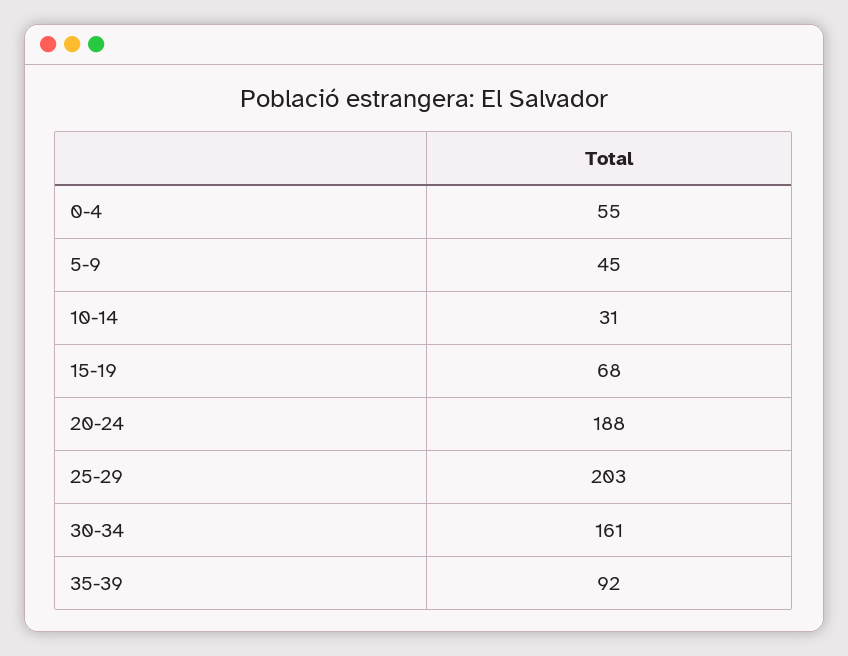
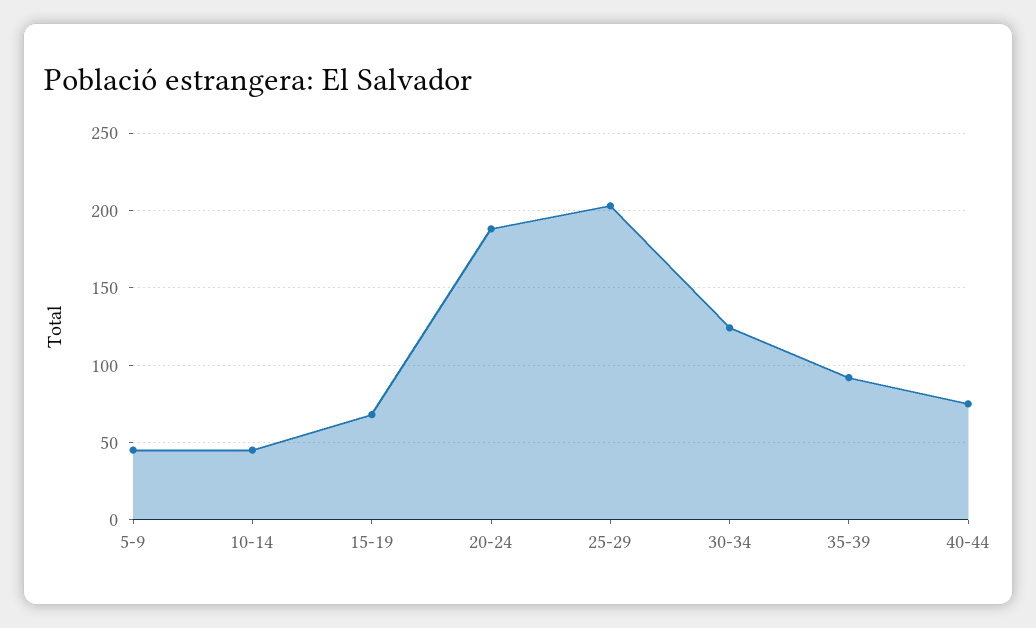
0-4: 55 -> none
10-14: 31 -> 45
30-34: 161 -> 125
40-44: none -> 75

